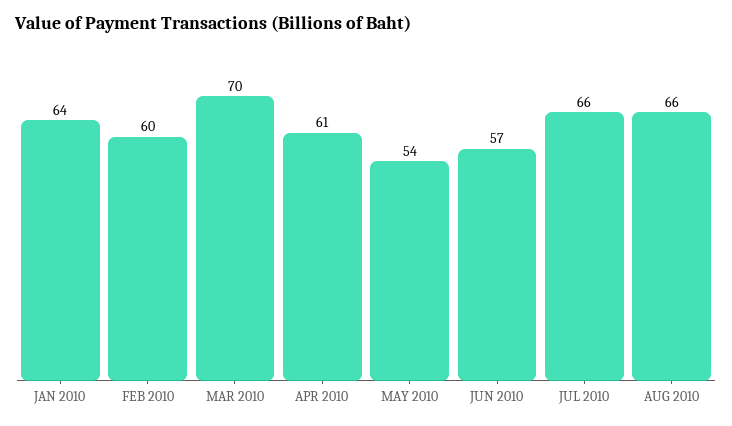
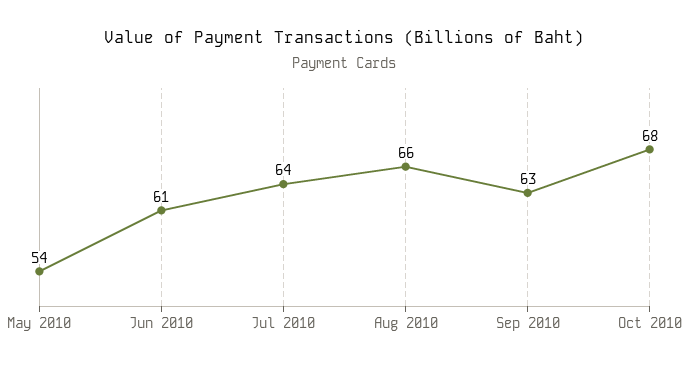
JAN 2010: 64 -> none
FEB 2010: 60 -> none
MAR 2010: 70 -> none
APR 2010: 61 -> none
JUN 2010: 57 -> 61
JUL 2010: 66 -> 64
Sep 2010: none -> 63
Oct 2010: none -> 68

